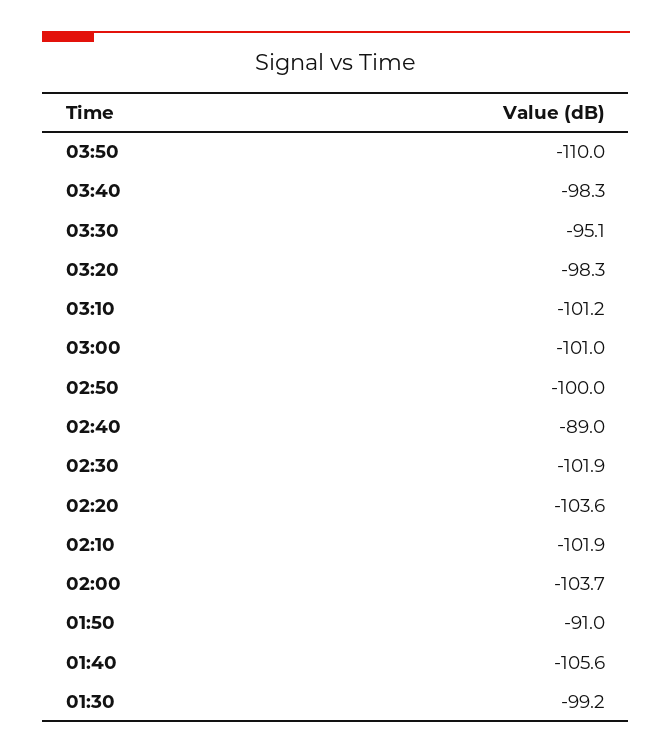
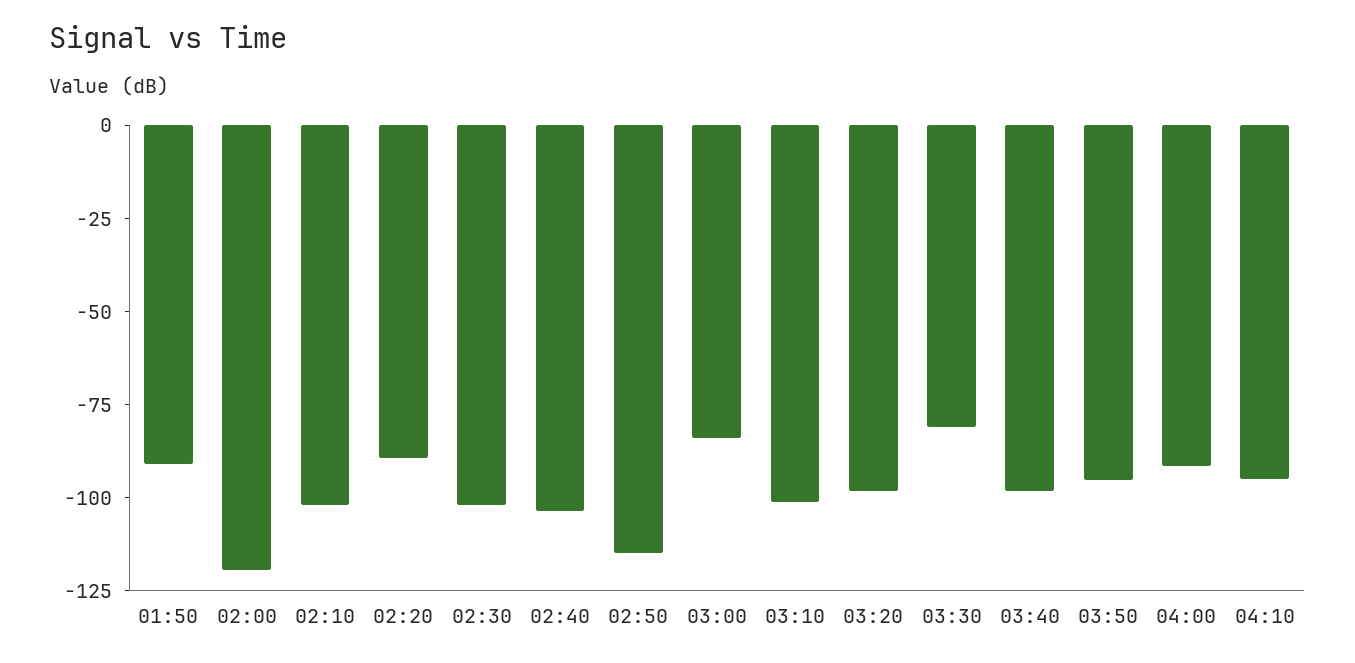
03:50: -110 -> -95
03:30: -95.1 -> -80
03:00: -101 -> -85
02:50: -100 -> -115
02:40: -89 -> -105
02:20: -103.6 -> -90
02:00: -103.7 -> -120
01:40: -105.6 -> none
01:30: -99.2 -> none
04:00: none -> -90
04:10: none -> -95

